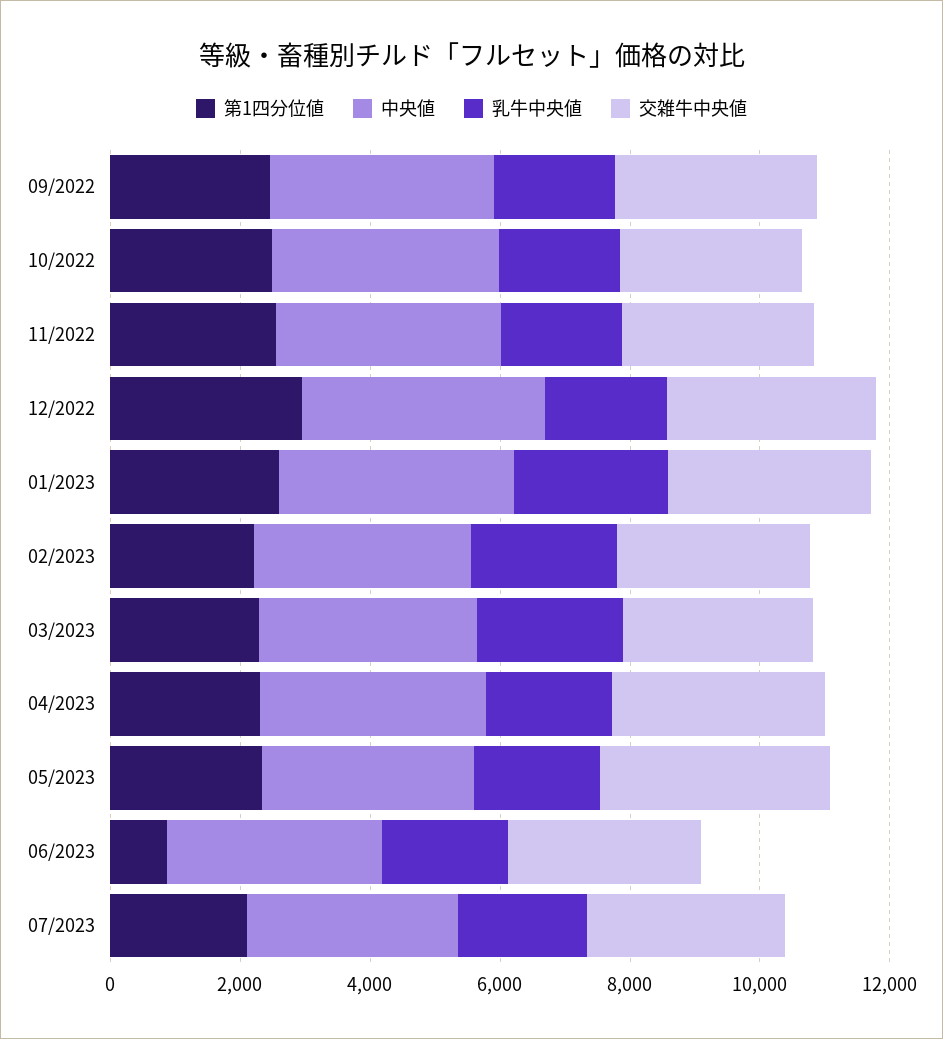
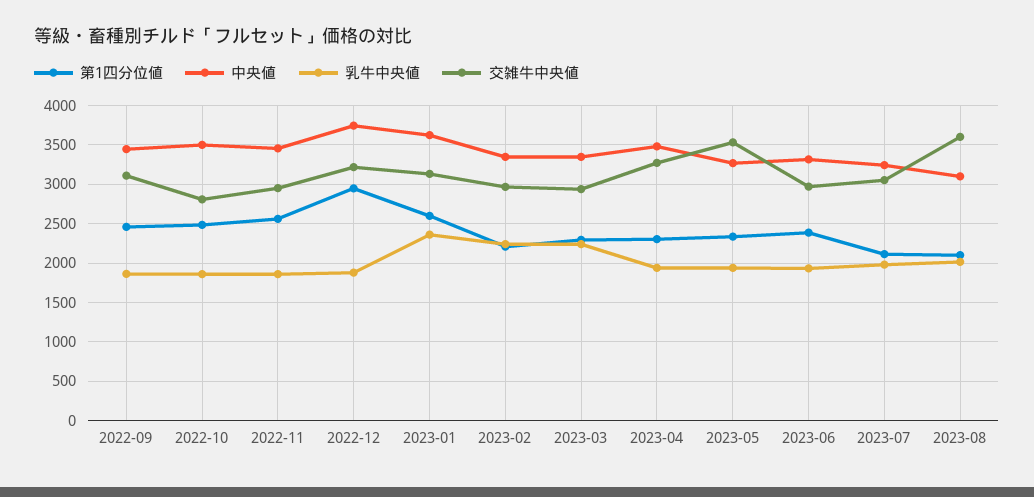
第1四分位値, 06/2023: 1000 -> 2400
第1四分位値, 2023-08: none -> 2100
中央値, 2023-08: none -> 3100
乳牛中央値, 2023-08: none -> 2000
交雑牛中央値, 2023-08: none -> 3600

